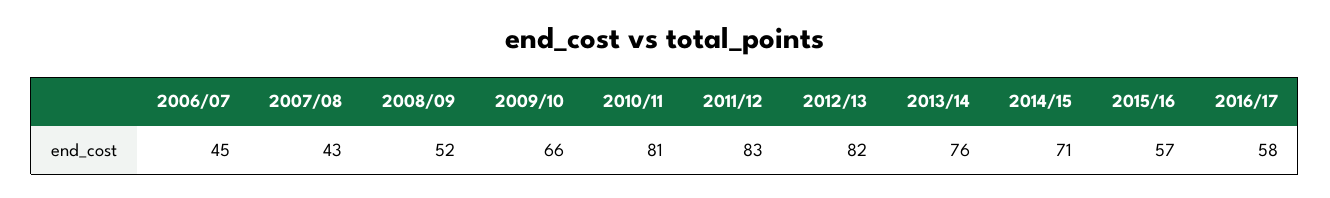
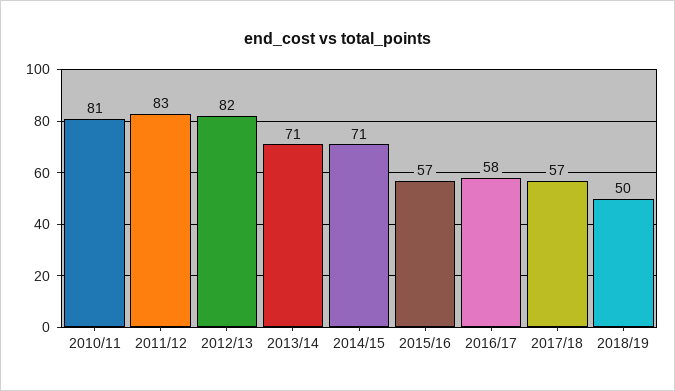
2006/07: 45 -> none
2007/08: 43 -> none
2008/09: 52 -> none
2009/10: 66 -> none
2013/14: 76 -> 71
2017/18: none -> 57
2018/19: none -> 50

